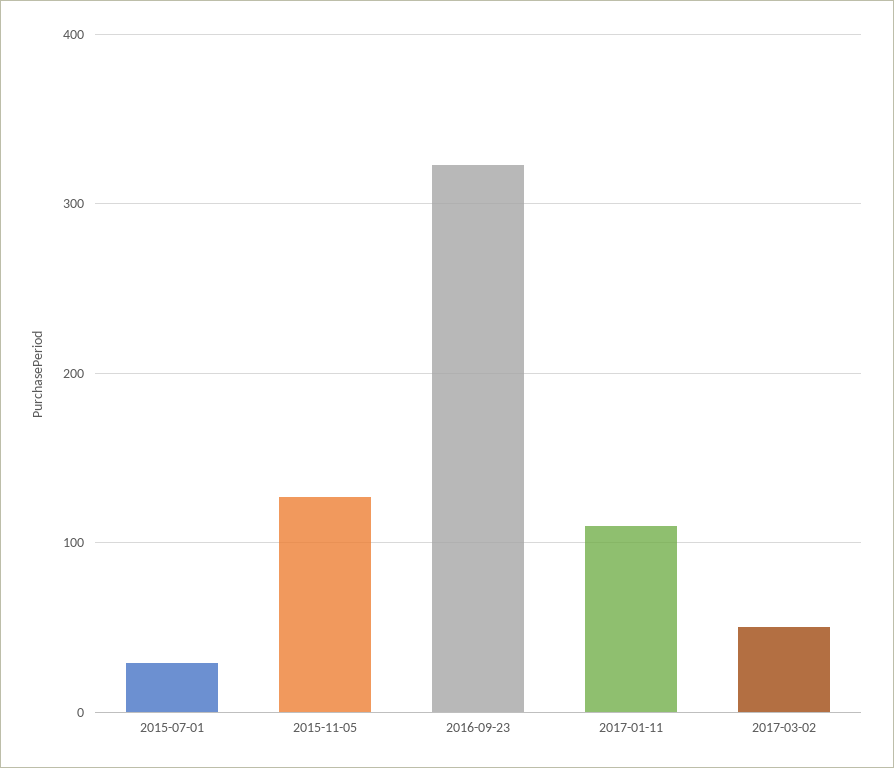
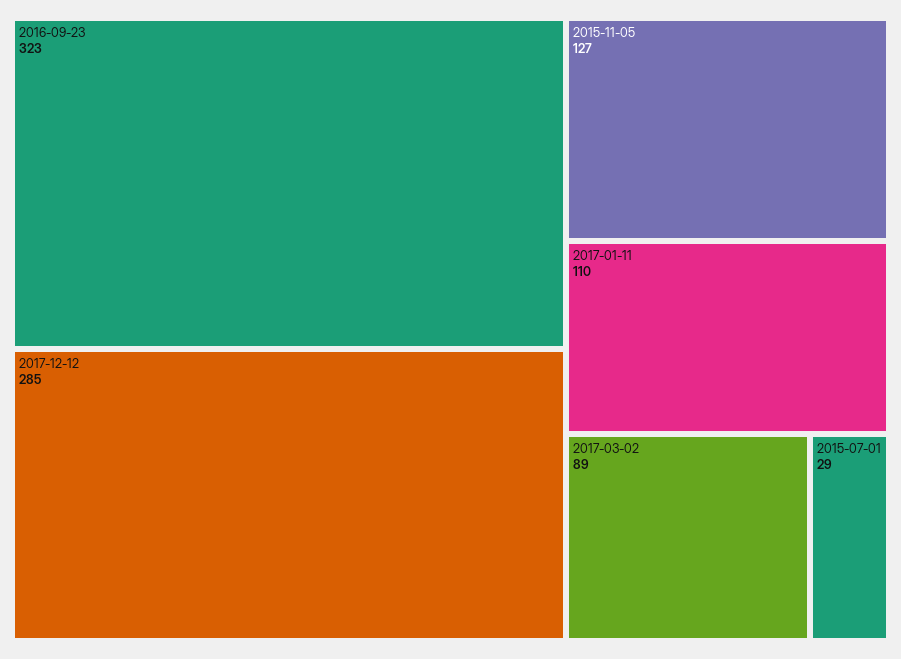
2017-03-02: 50 -> 89
2017-12-12: none -> 285

